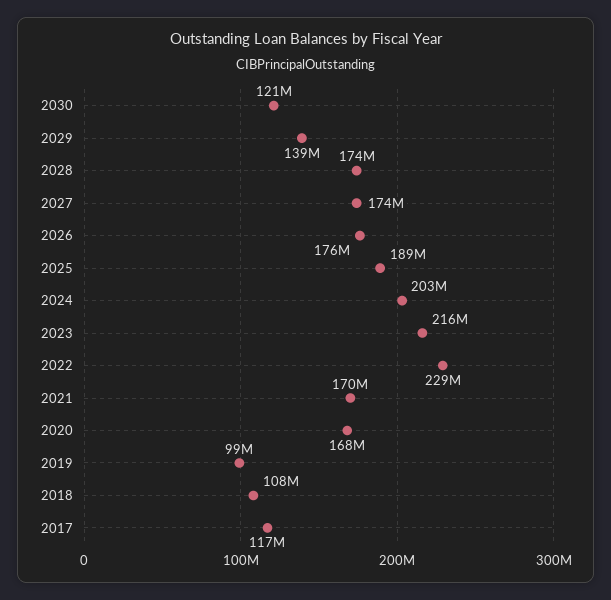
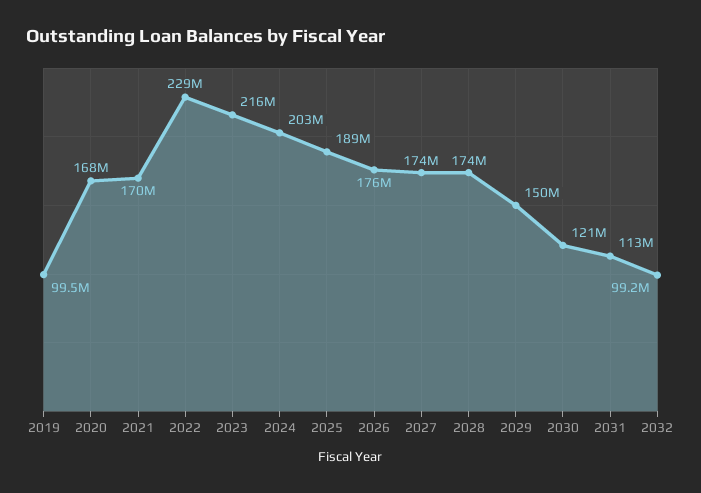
2029: 139000000 -> 150000000
2018: 108000000 -> none
2017: 117000000 -> none
2031: none -> 113000000
2032: none -> 99200000

